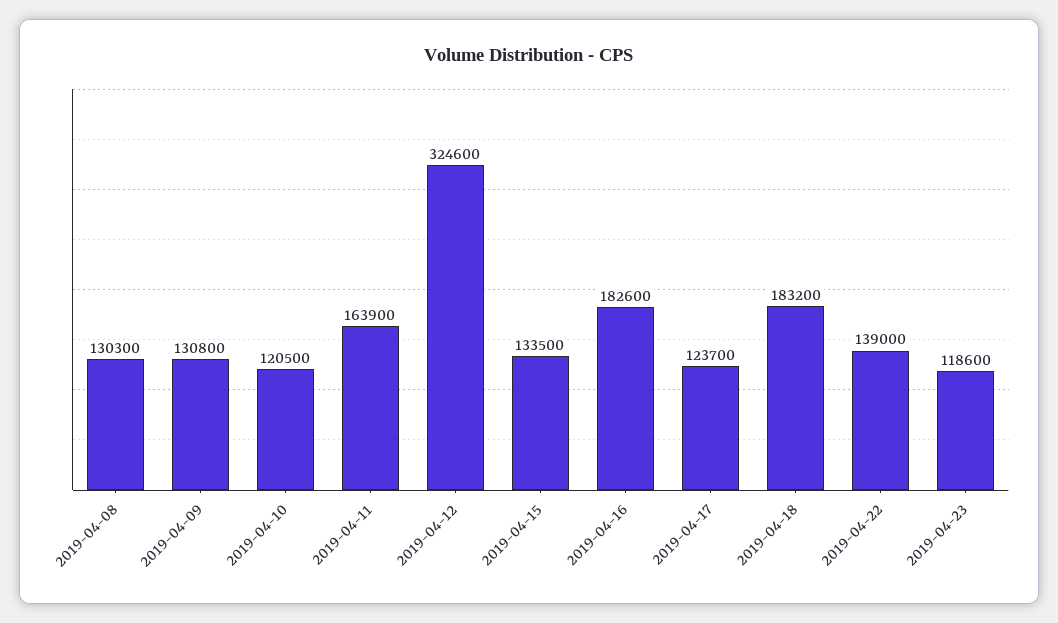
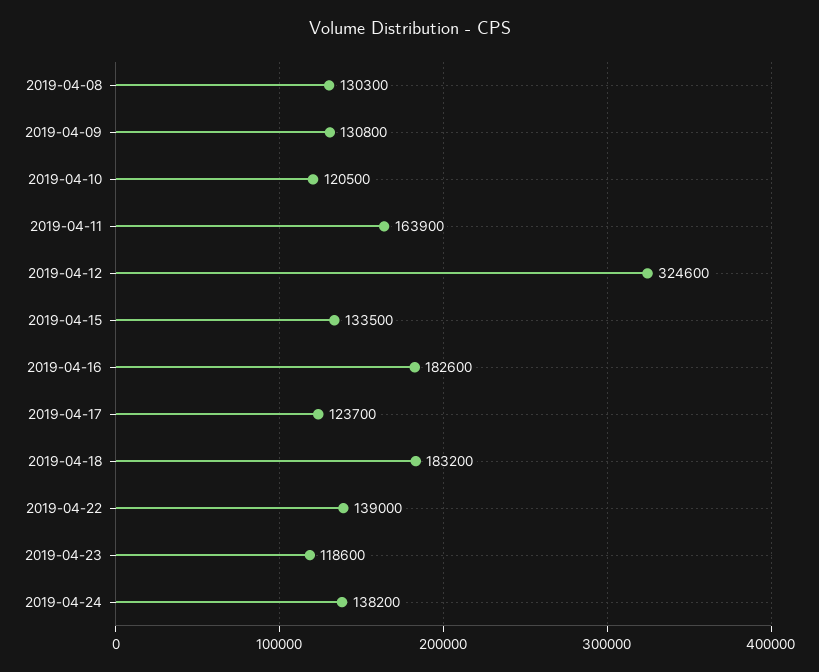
2019-04-24: none -> 138200

